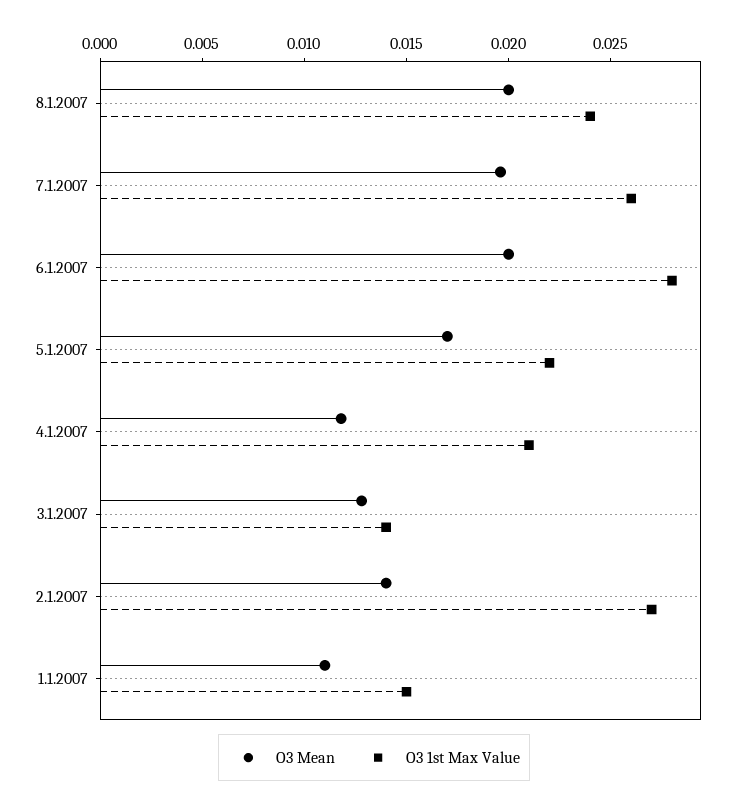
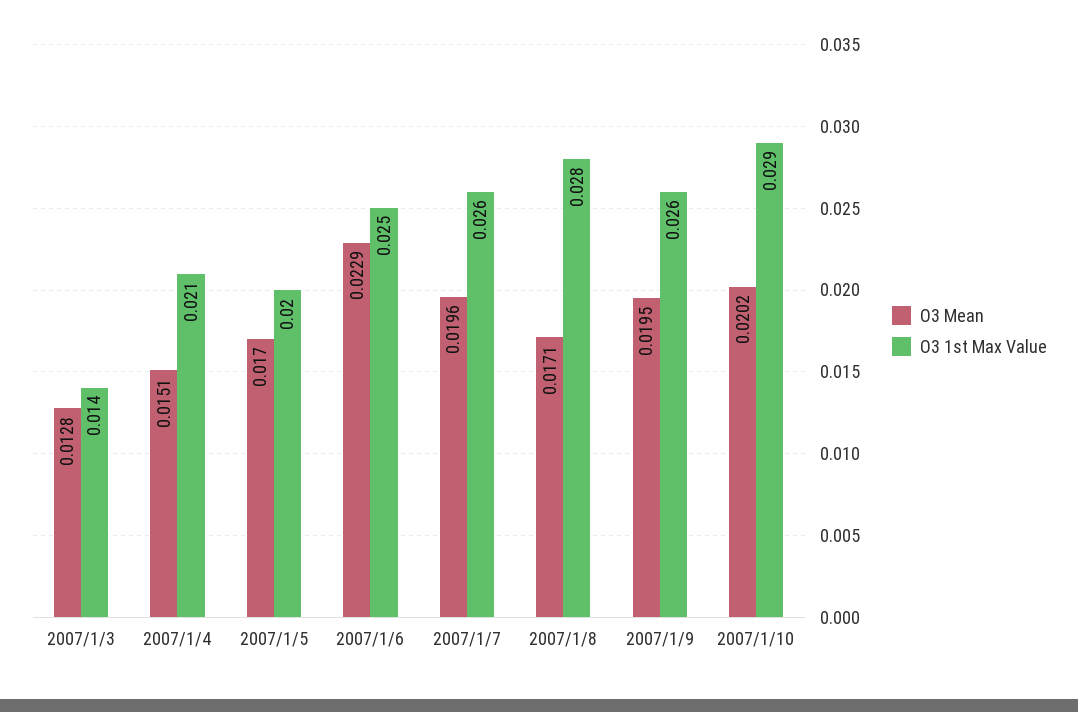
O3 Mean, 8.1.2007: 0.02 -> 0.0171
O3 1st Max Value, 8.1.2007: 0.024 -> 0.028
O3 Mean, 6.1.2007: 0.02 -> 0.0229
O3 1st Max Value, 6.1.2007: 0.028 -> 0.025
O3 1st Max Value, 5.1.2007: 0.022 -> 0.02
O3 Mean, 4.1.2007: 0.012 -> 0.0151
O3 Mean, 2.1.2007: 0.014 -> none
O3 1st Max Value, 2.1.2007: 0.027 -> none
O3 Mean, 1.1.2007: 0.011 -> none
O3 1st Max Value, 1.1.2007: 0.015 -> none
O3 Mean, 2007/1/9: none -> 0.0195
O3 1st Max Value, 2007/1/9: none -> 0.026
O3 Mean, 2007/1/10: none -> 0.0202
O3 1st Max Value, 2007/1/10: none -> 0.029

